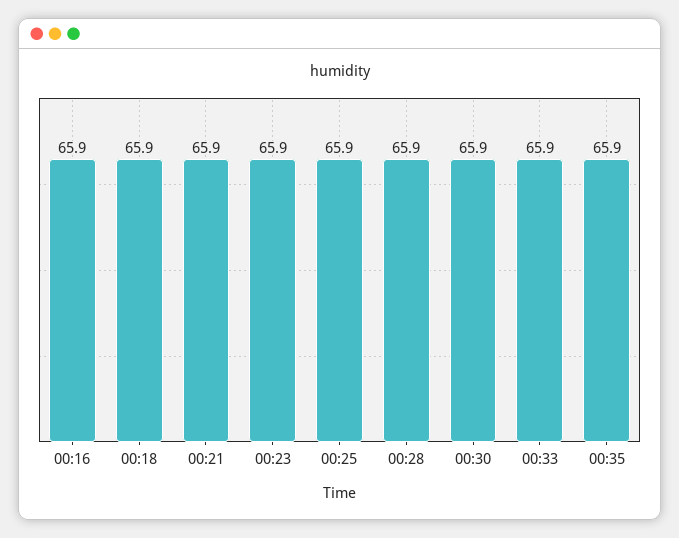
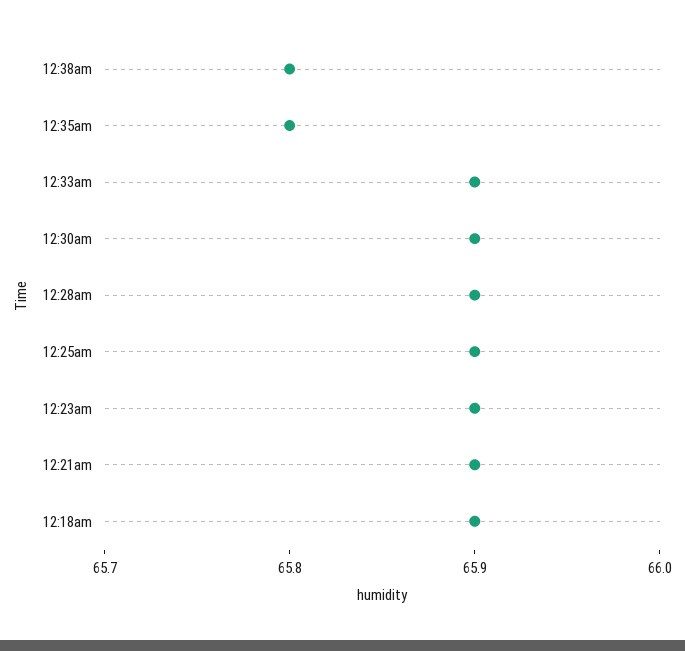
00:16: 65.9 -> none
00:35: 65.9 -> 65.8
12:38am: none -> 65.8

